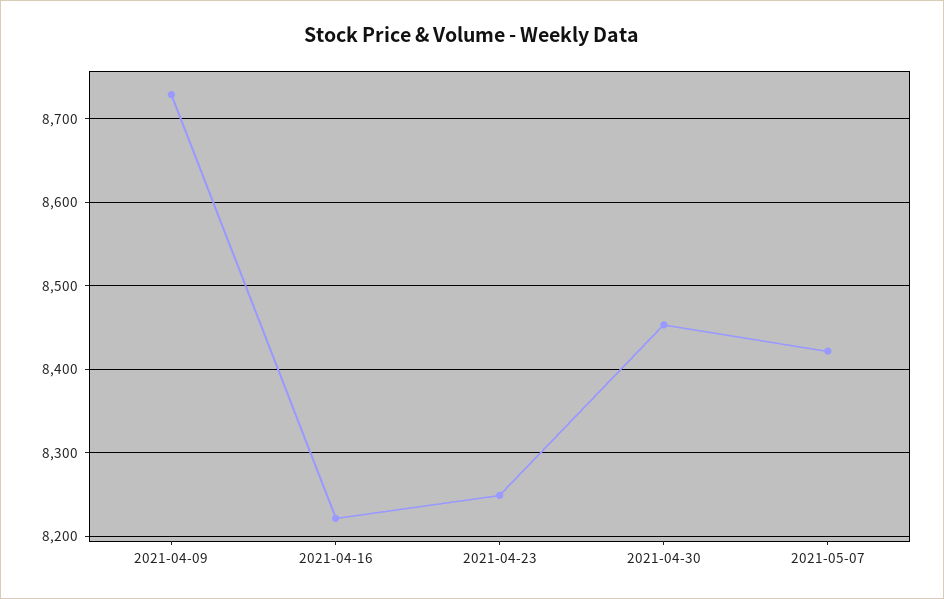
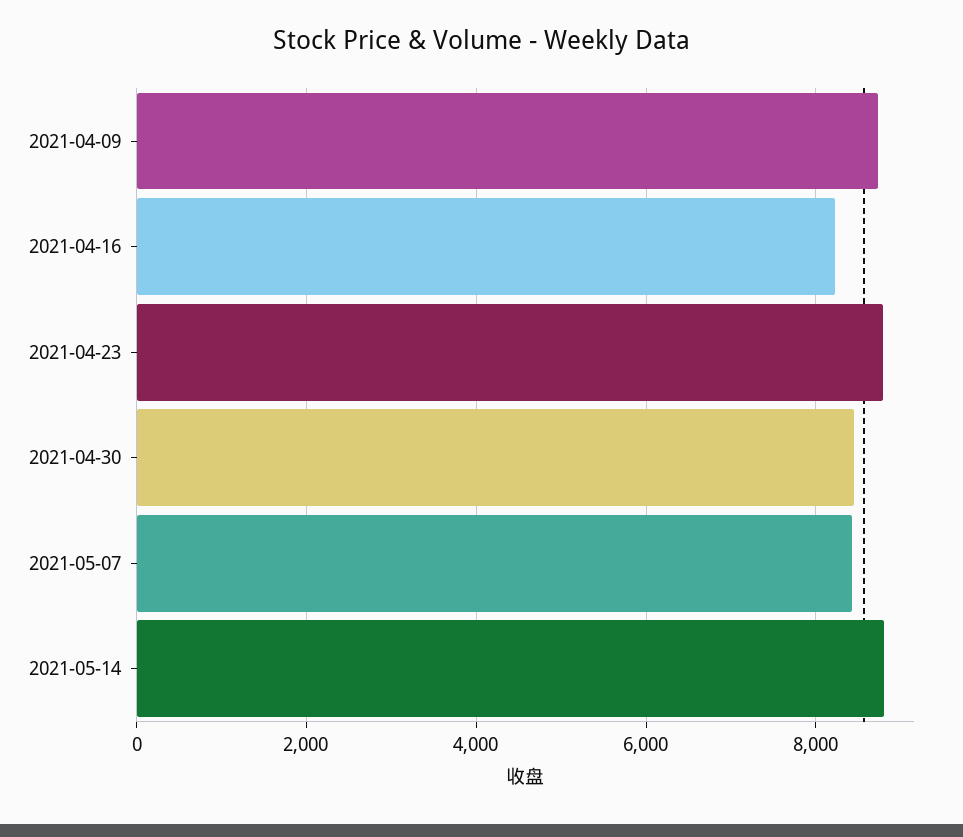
2021-04-23: 8250 -> 8800
2021-05-14: none -> 8800

